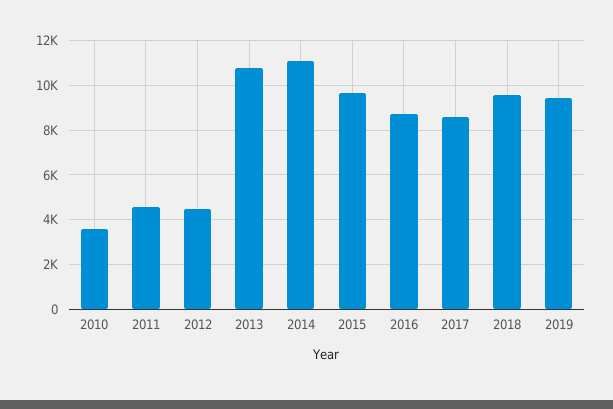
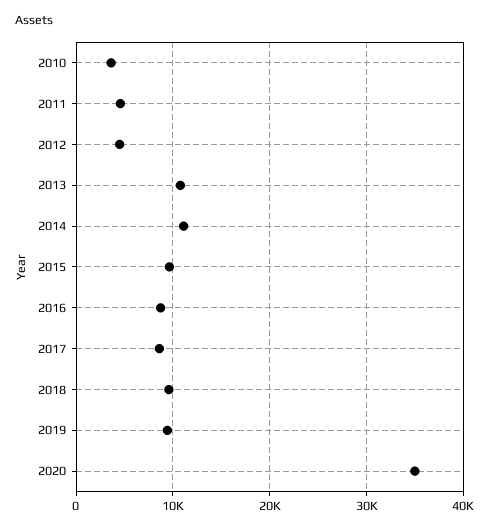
2020: none -> 35000

